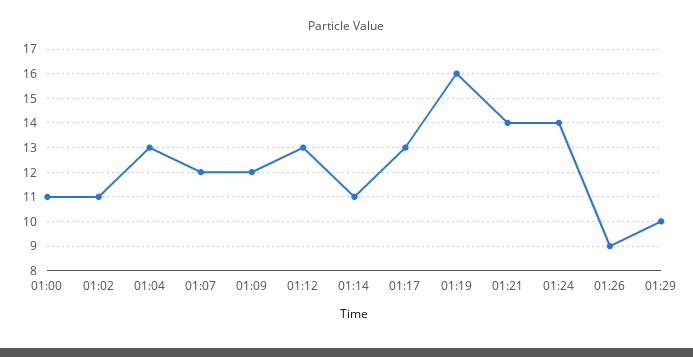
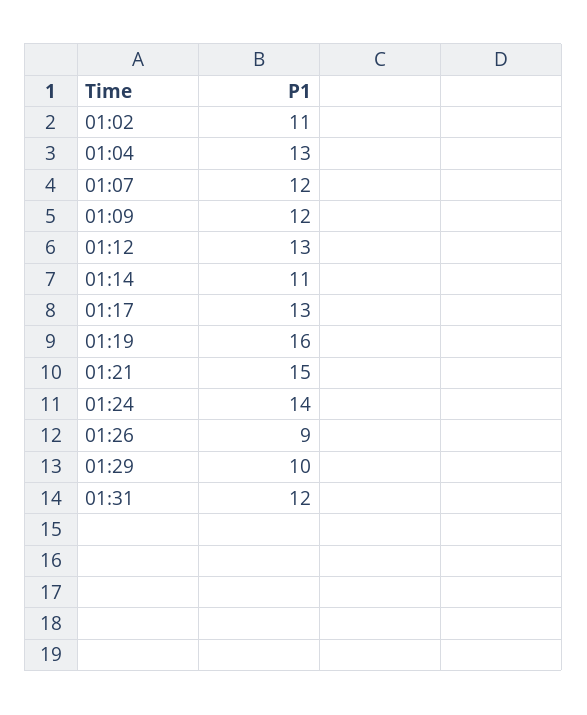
01:00: 11 -> none
01:21: 14 -> 15
01:31: none -> 12

